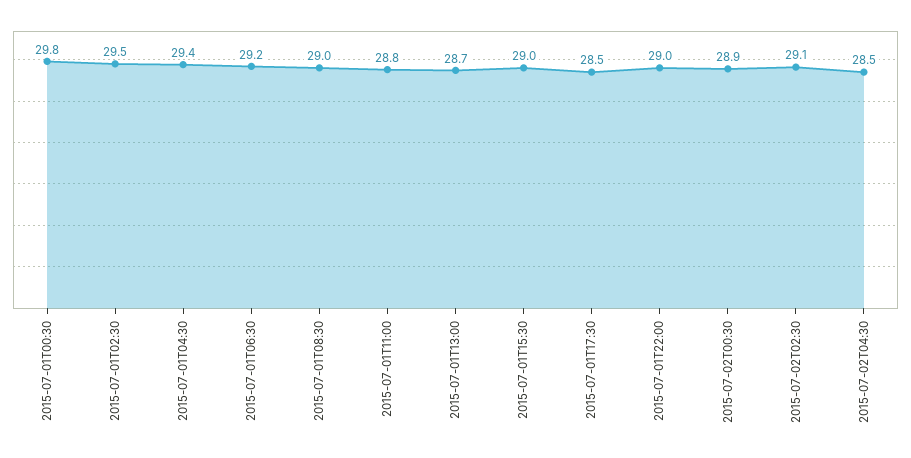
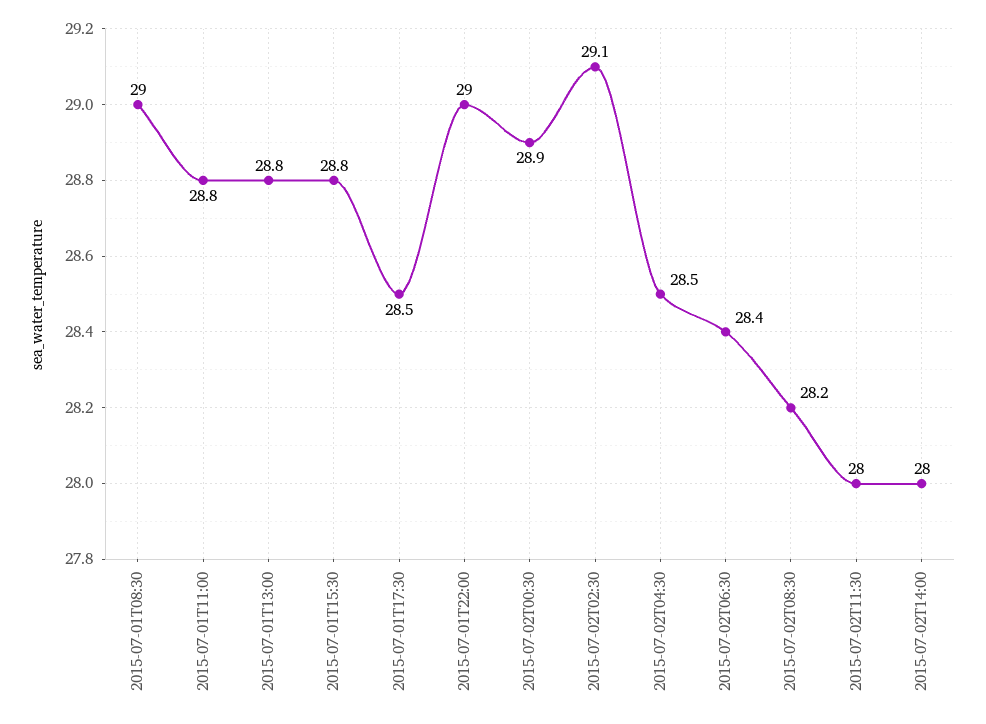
2015-07-01T00:30: 29.8 -> none
2015-07-01T02:30: 29.5 -> none
2015-07-01T04:30: 29.4 -> none
2015-07-01T06:30: 29.2 -> none
2015-07-01T13:00: 28.7 -> 28.8
2015-07-01T15:30: 29 -> 28.8
2015-07-02T06:30: none -> 28.4
2015-07-02T08:30: none -> 28.2
2015-07-02T11:30: none -> 28
2015-07-02T14:00: none -> 28

